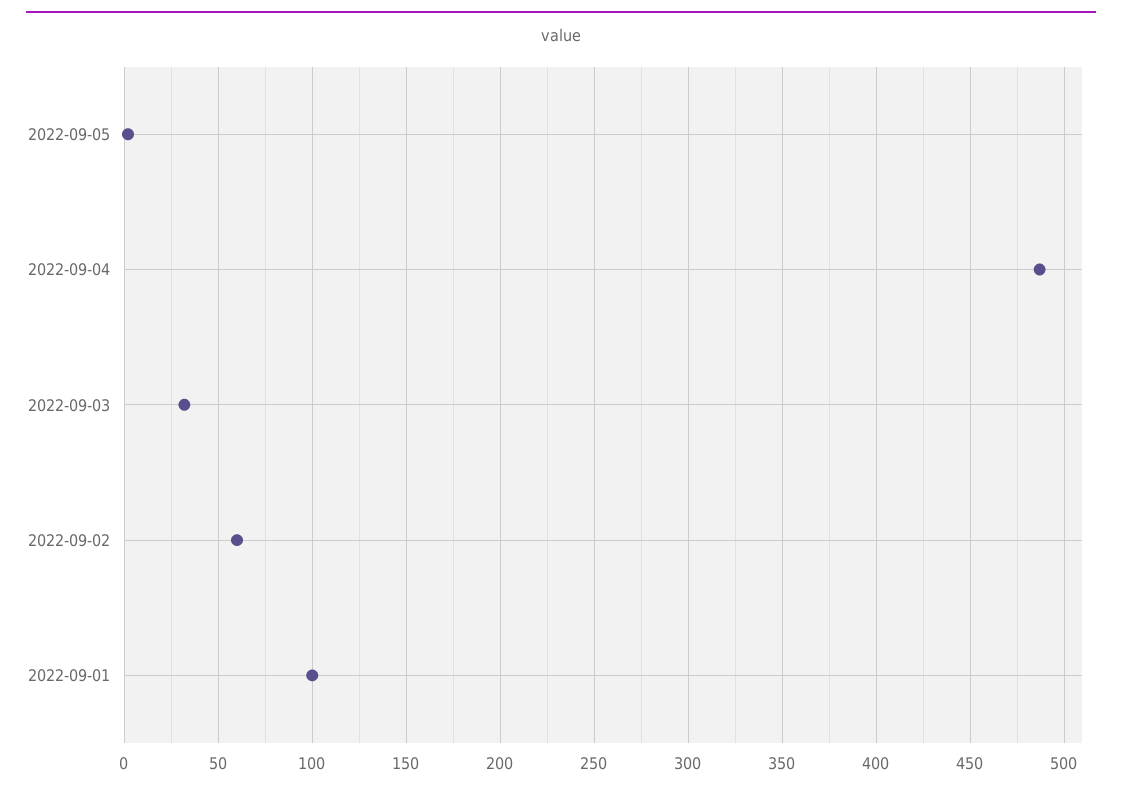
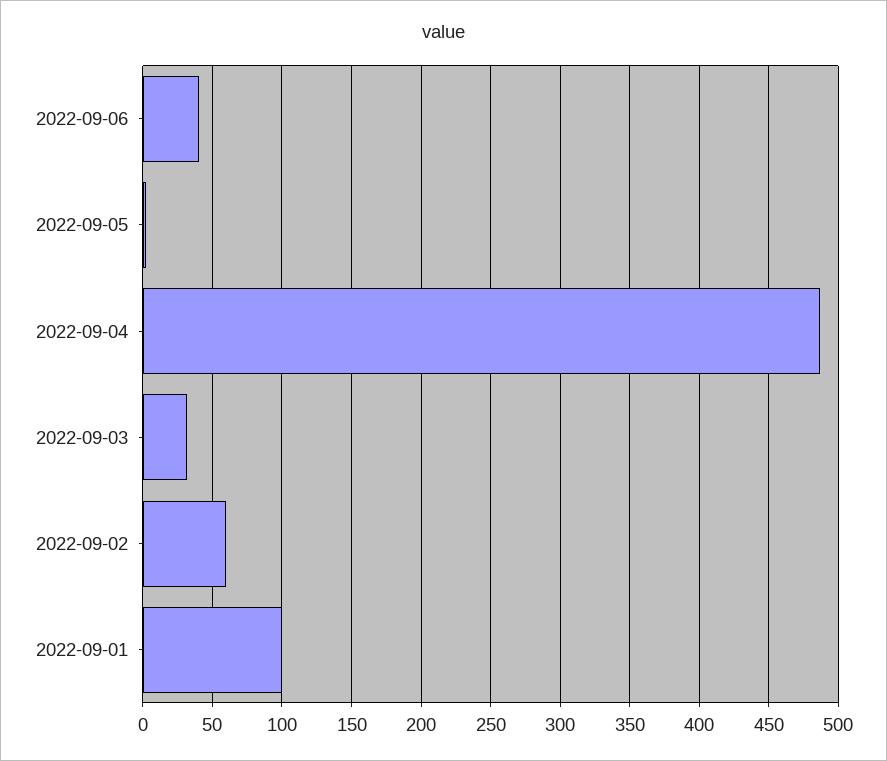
2022-09-06: none -> 40

